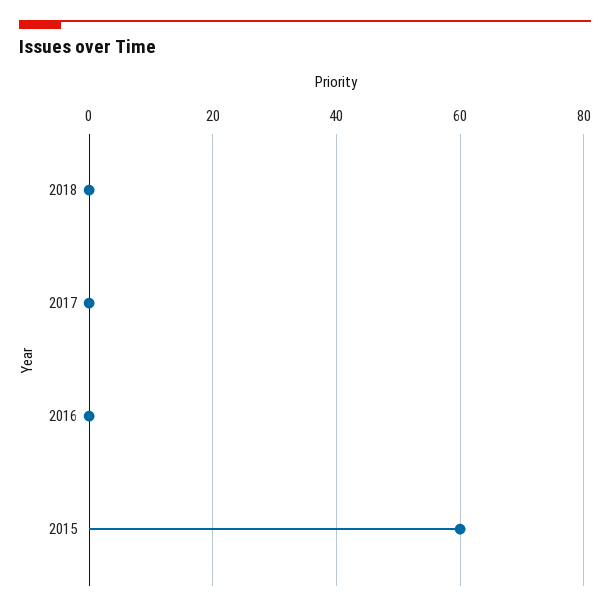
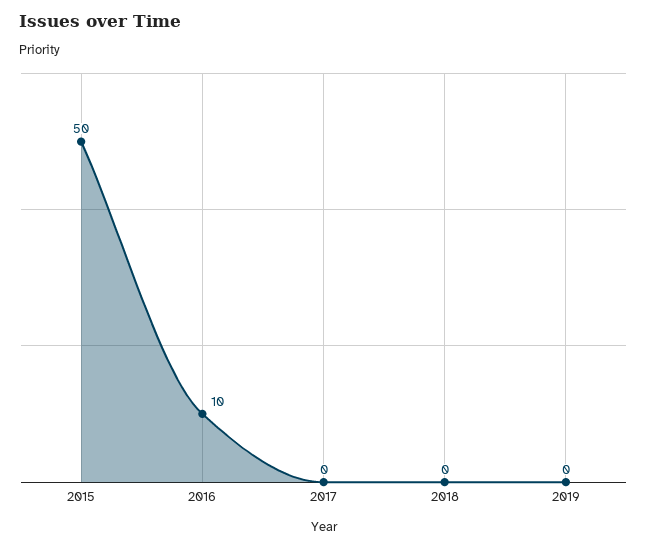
2016: 0 -> 10
2015: 60 -> 50
2019: none -> 0

